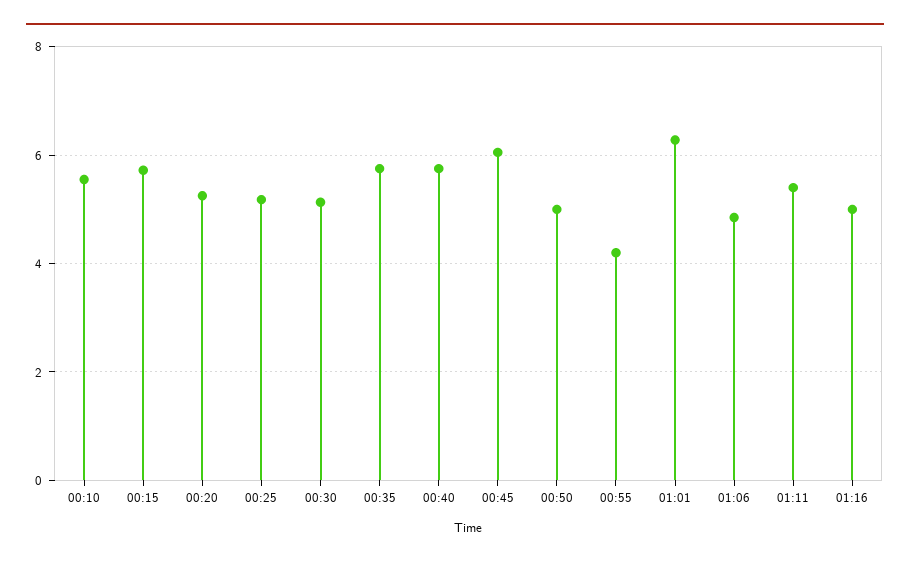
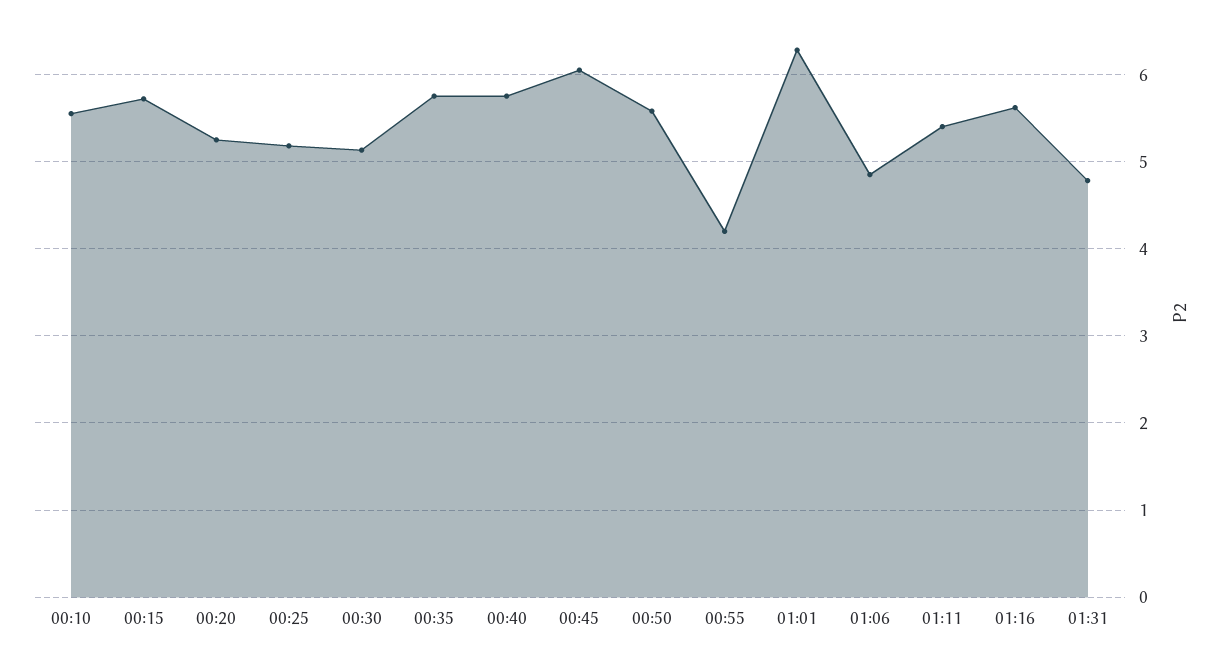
00:50: 5 -> 5.6
01:16: 5 -> 5.6
01:31: none -> 4.8

